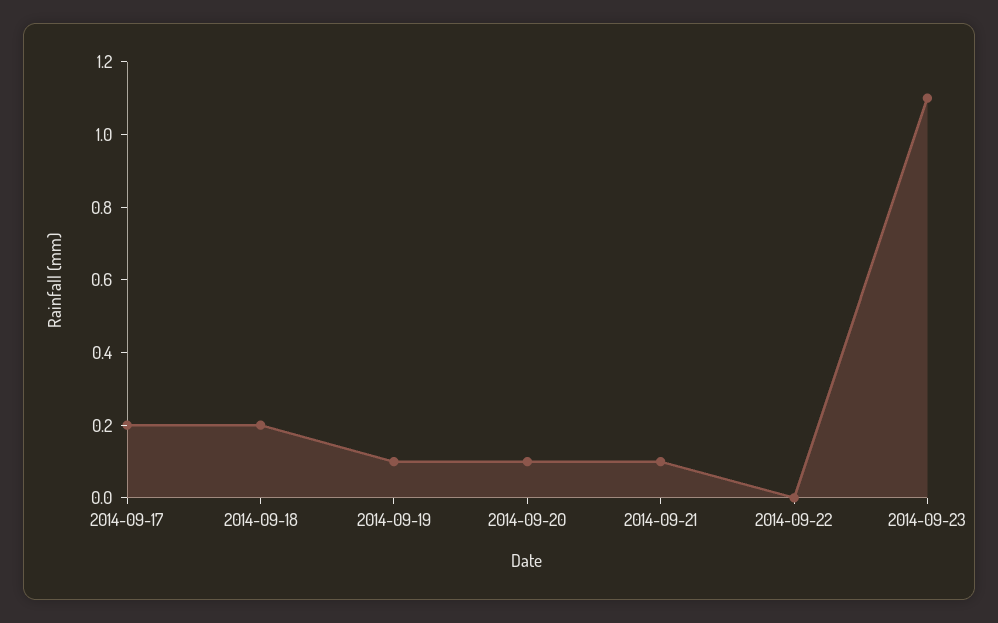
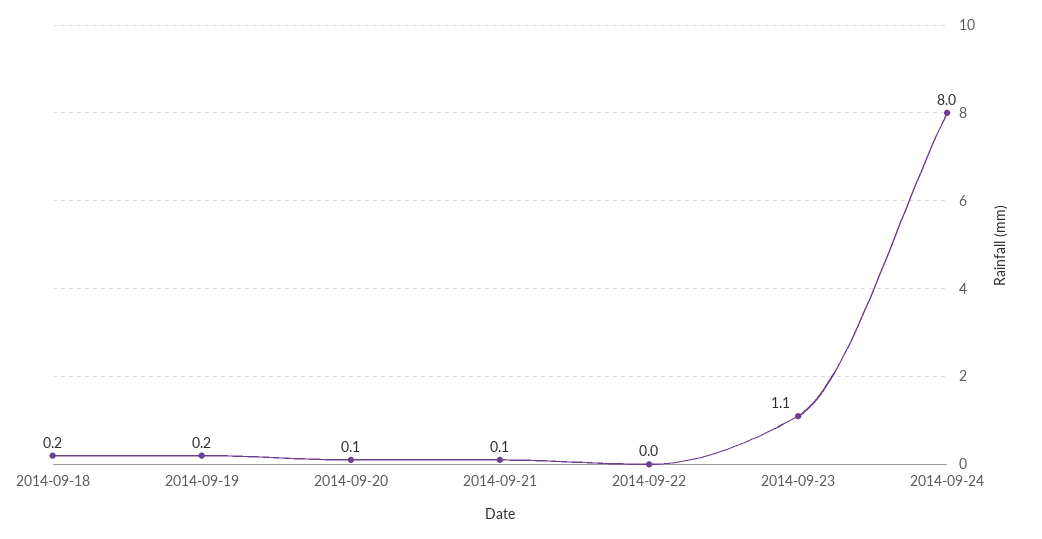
2014-09-17: 0.2 -> none
2014-09-19: 0.1 -> 0.2
2014-09-24: none -> 8

